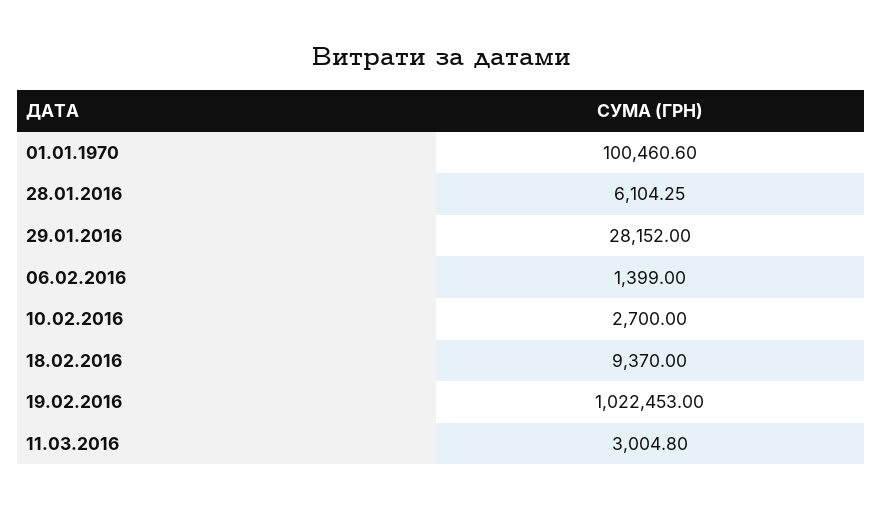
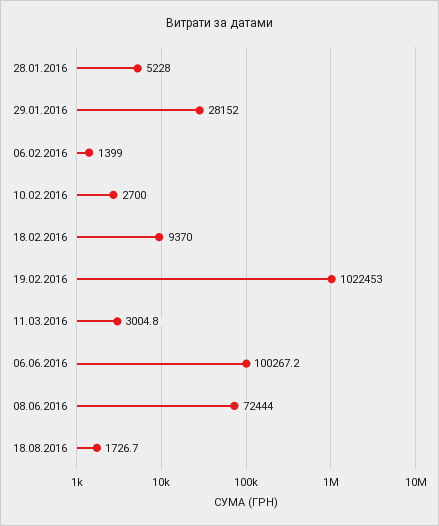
01.01.1970: 100460.6 -> none
28.01.2016: 6104.25 -> 5228
06.06.2016: none -> 100267.2
08.06.2016: none -> 72444
18.08.2016: none -> 1726.7

